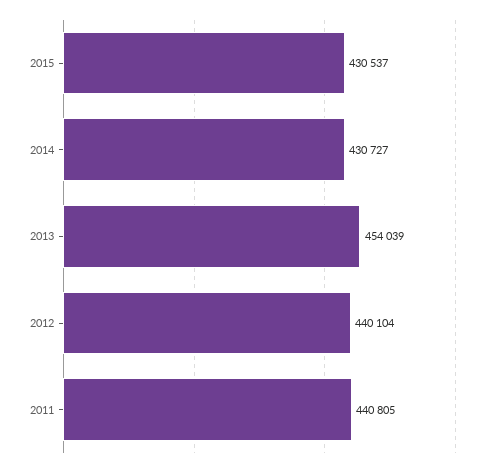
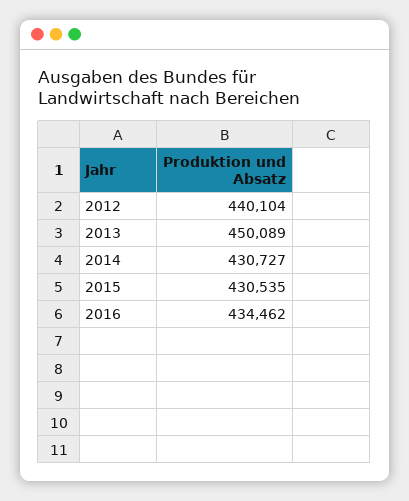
2015: 430537 -> 430535
2013: 454039 -> 450089
2011: 440805 -> none
2016: none -> 434462

